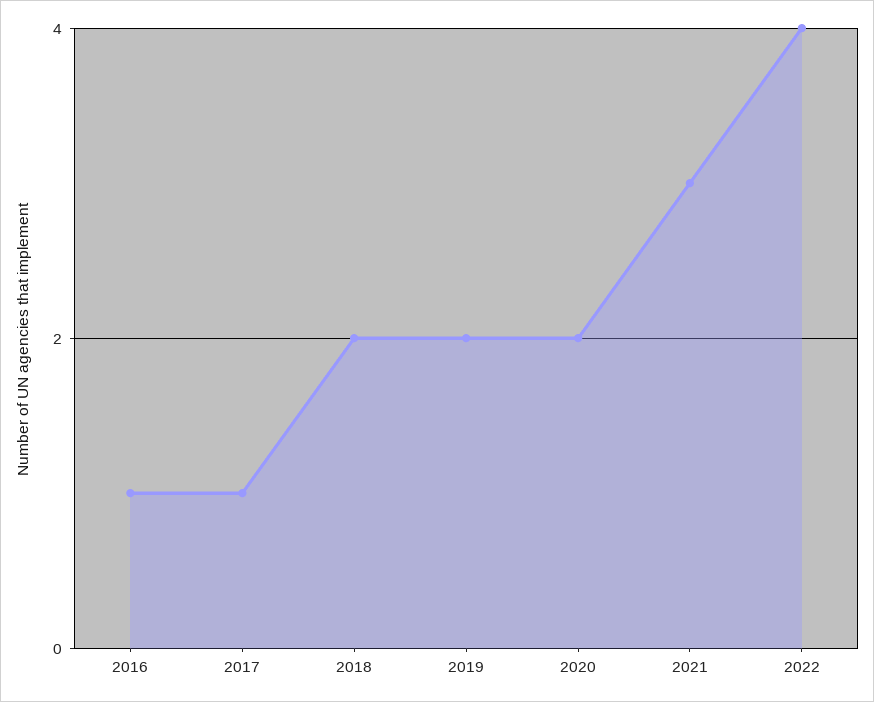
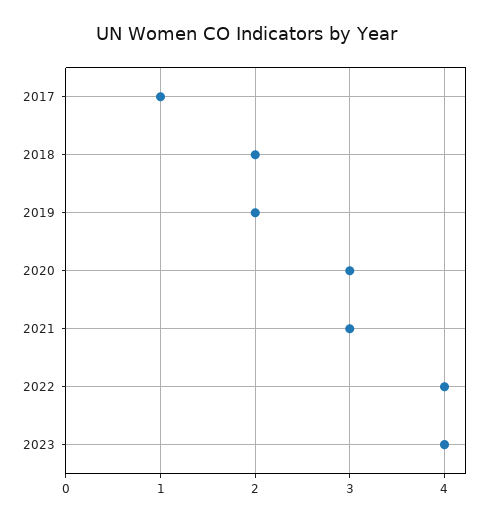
2016: 1 -> none
2020: 2 -> 3
2023: none -> 4

